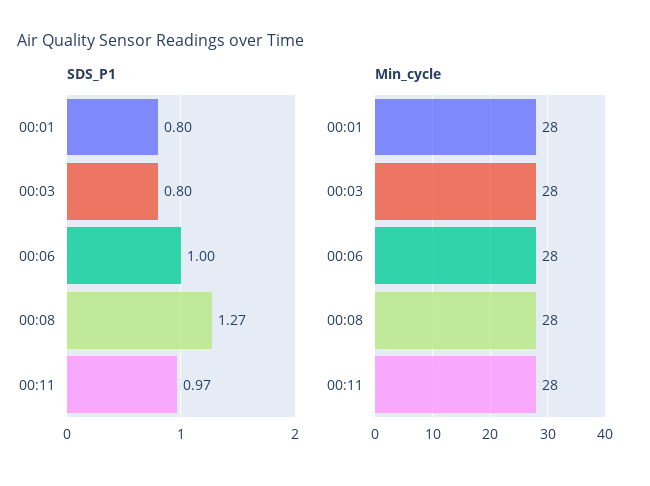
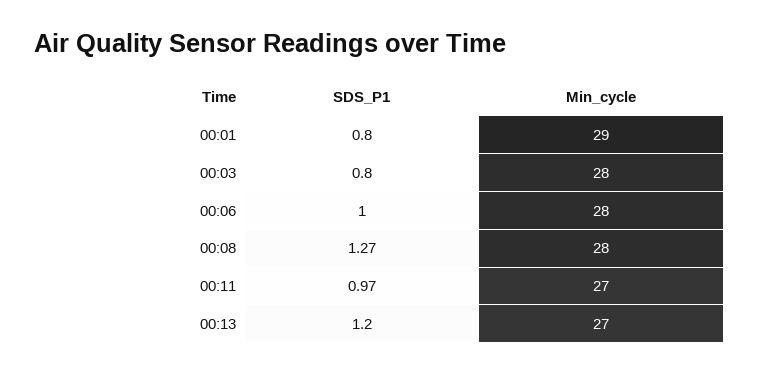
Min_cycle, 00:01: 28 -> 29
Min_cycle, 00:11: 28 -> 27
SDS_P1, 00:13: none -> 1.2
Min_cycle, 00:13: none -> 27

